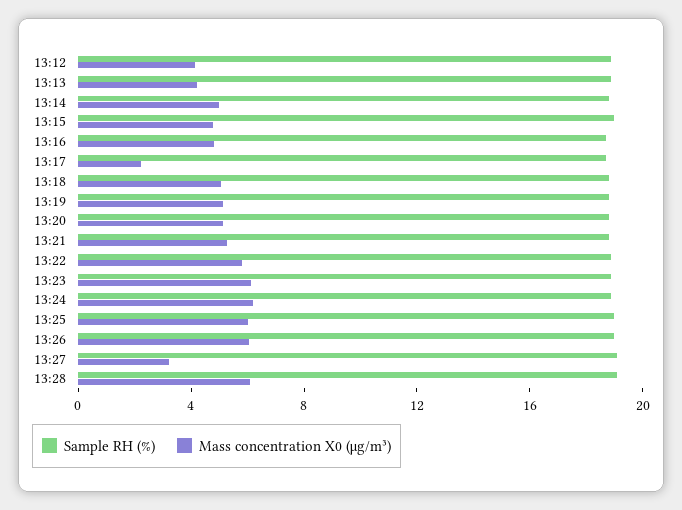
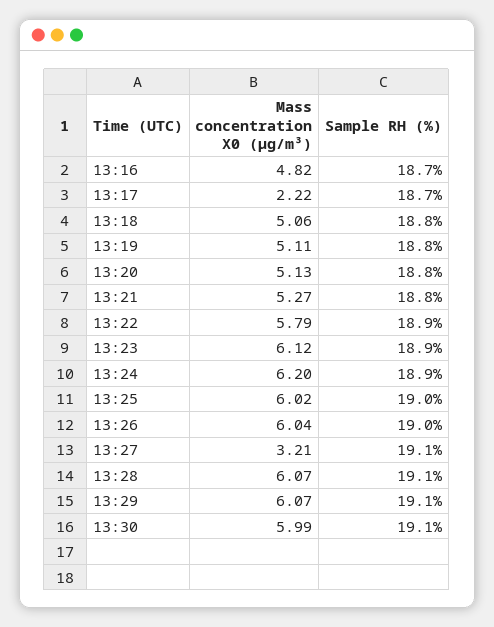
Sample RH (%), 13:12: 19 -> none
Mass concentration X0 (μg/m³), 13:12: 4 -> none
Sample RH (%), 13:13: 19 -> none
Mass concentration X0 (μg/m³), 13:13: 4 -> none
Sample RH (%), 13:14: 19 -> none
Mass concentration X0 (μg/m³), 13:14: 5 -> none
Sample RH (%), 13:15: 19 -> none
Mass concentration X0 (μg/m³), 13:15: 5 -> none
Mass concentration X0 (μg/m³), 13:29: none -> 6.07
Sample RH (%), 13:29: none -> 19.1
Mass concentration X0 (μg/m³), 13:30: none -> 5.99
Sample RH (%), 13:30: none -> 19.1

